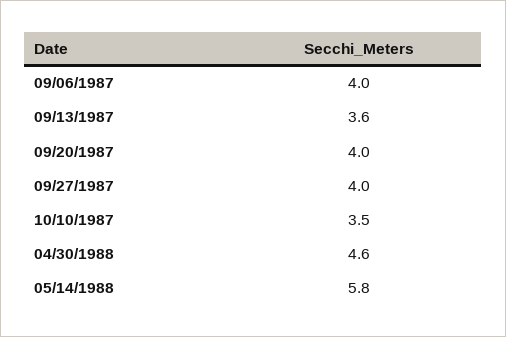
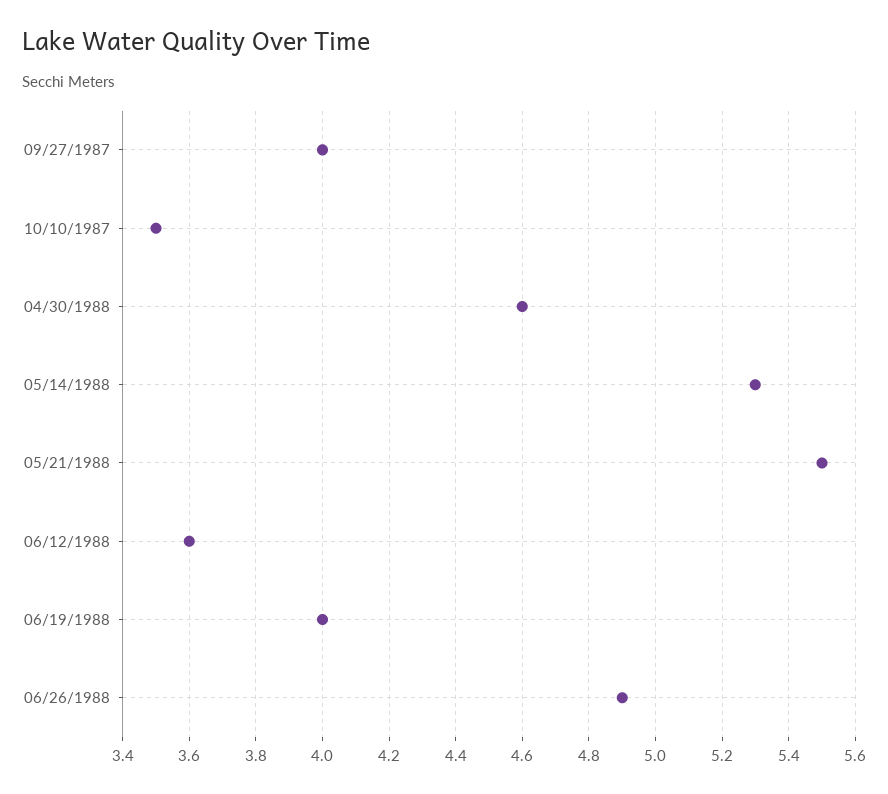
09/06/1987: 4 -> none
09/13/1987: 3.6 -> none
09/20/1987: 4 -> none
05/14/1988: 5.8 -> 5.3
05/21/1988: none -> 5.5
06/12/1988: none -> 3.6
06/19/1988: none -> 4
06/26/1988: none -> 4.9

